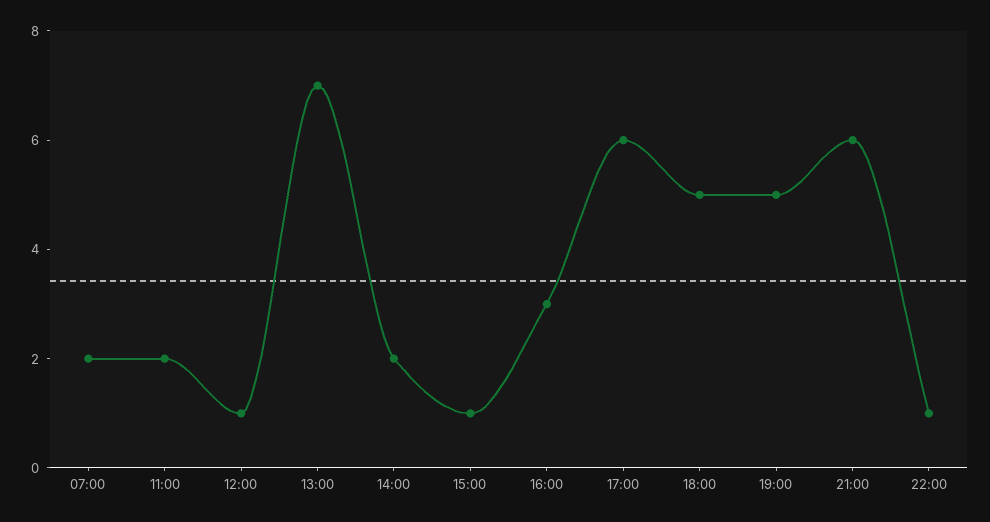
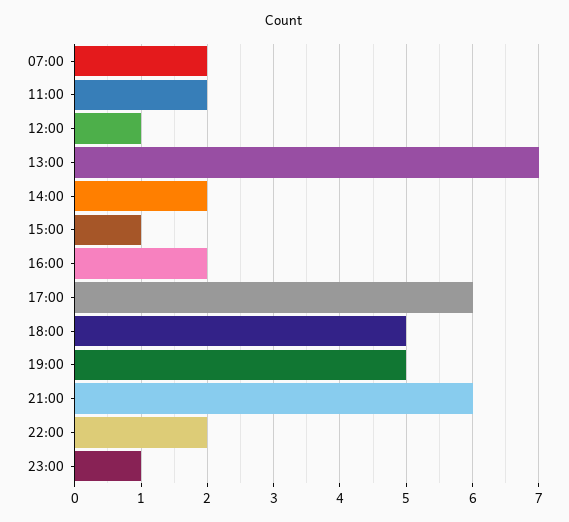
16:00: 3 -> 2
22:00: 1 -> 2
23:00: none -> 1

